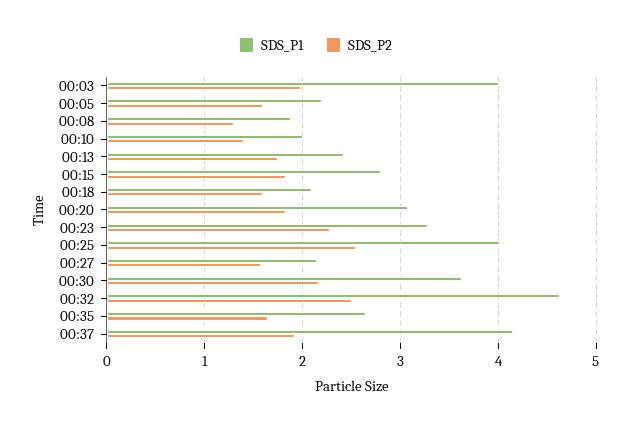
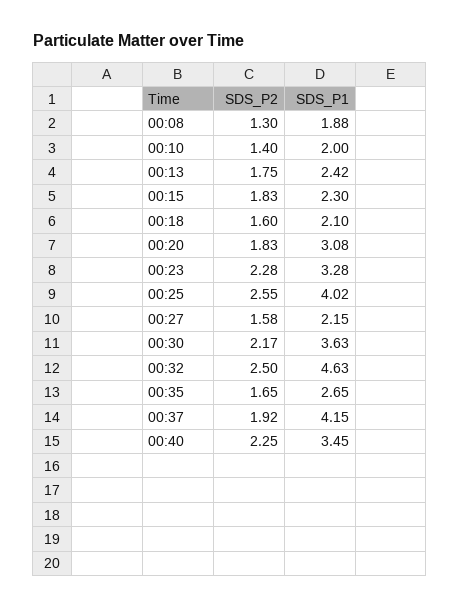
SDS_P1, 00:03: 4 -> none
SDS_P2, 00:03: 2 -> none
SDS_P1, 00:05: 2.2 -> none
SDS_P2, 00:05: 1.6 -> none
SDS_P1, 00:15: 2.8 -> 2.3
SDS_P2, 00:40: none -> 2.25
SDS_P1, 00:40: none -> 3.45

